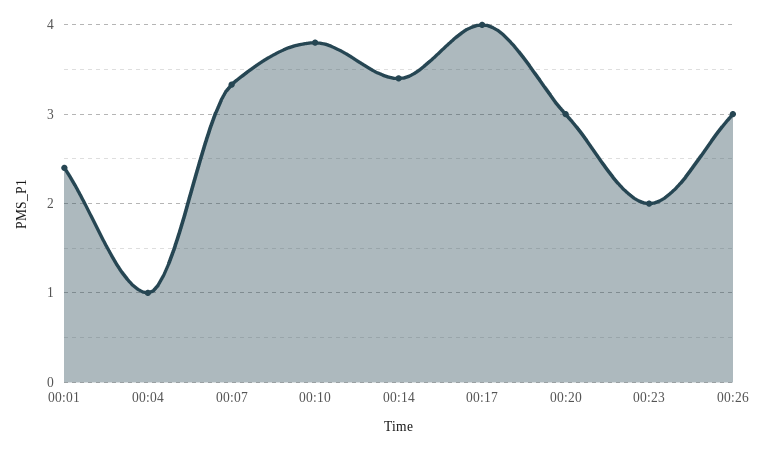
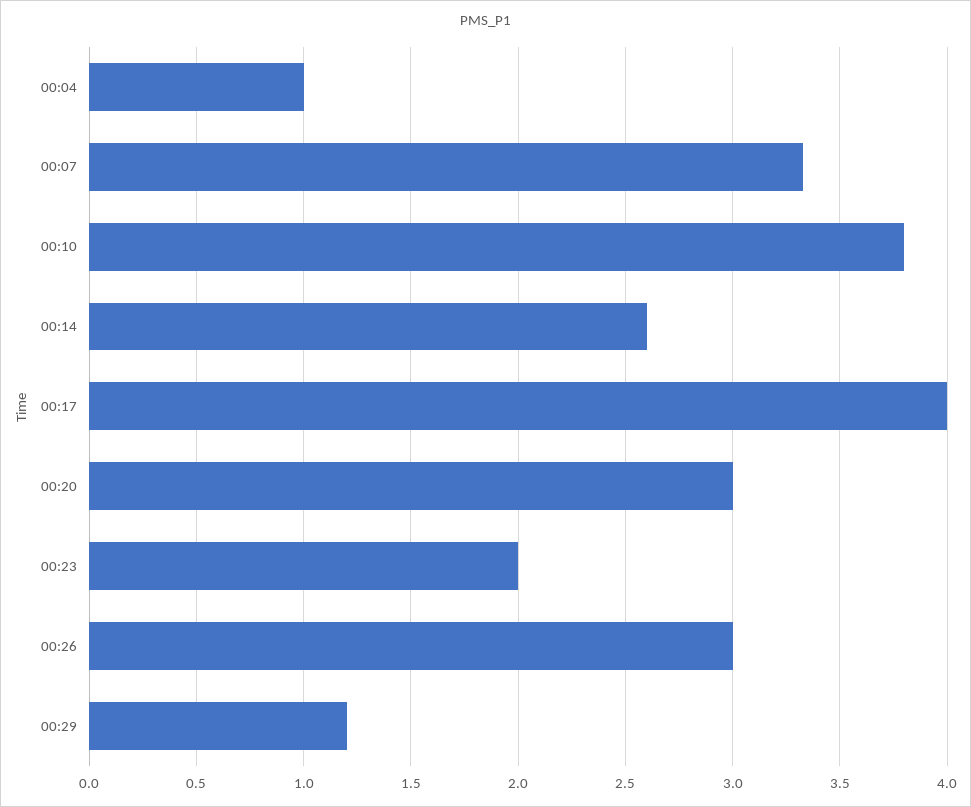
00:01: 2.4 -> none
00:14: 3.4 -> 2.6
00:29: none -> 1.2

